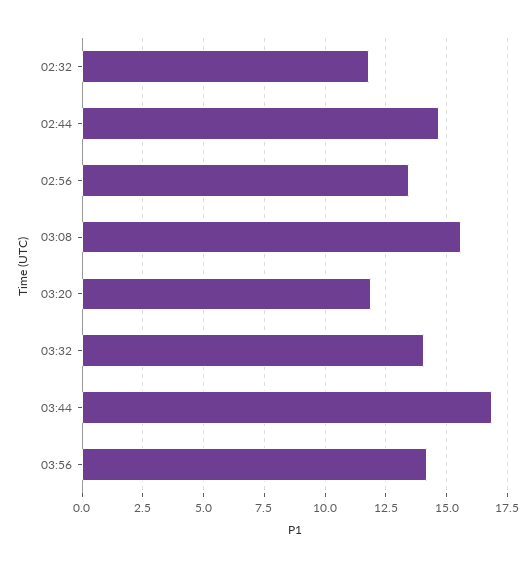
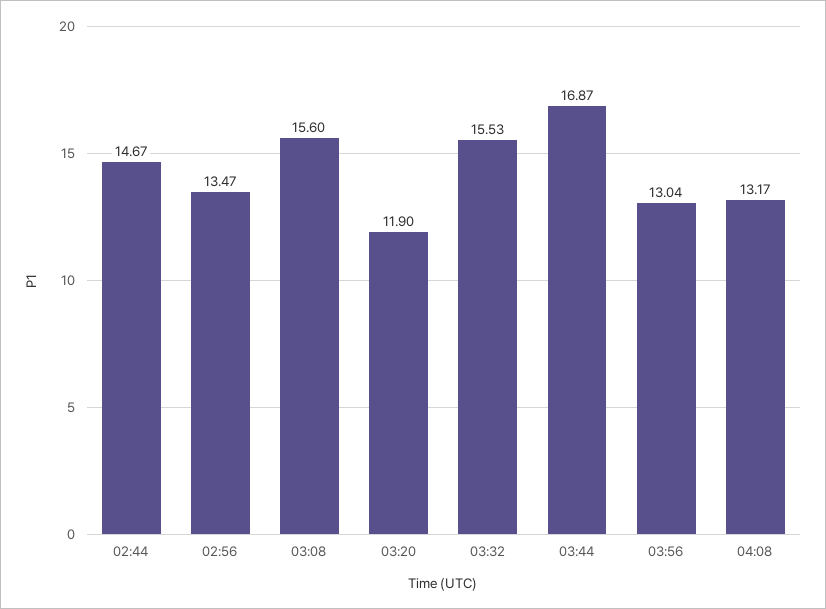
02:32: 11.75 -> none
03:32: 14 -> 15.53
03:56: 14.25 -> 13.04
04:08: none -> 13.17

